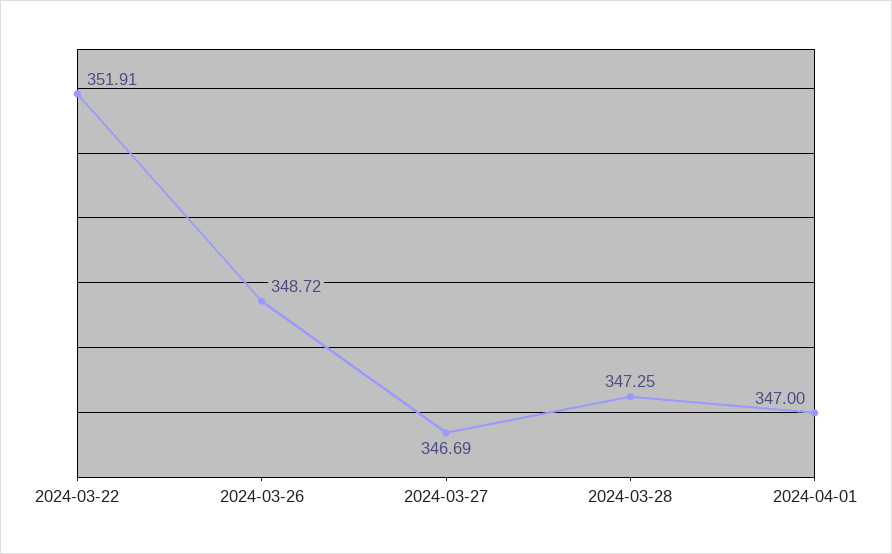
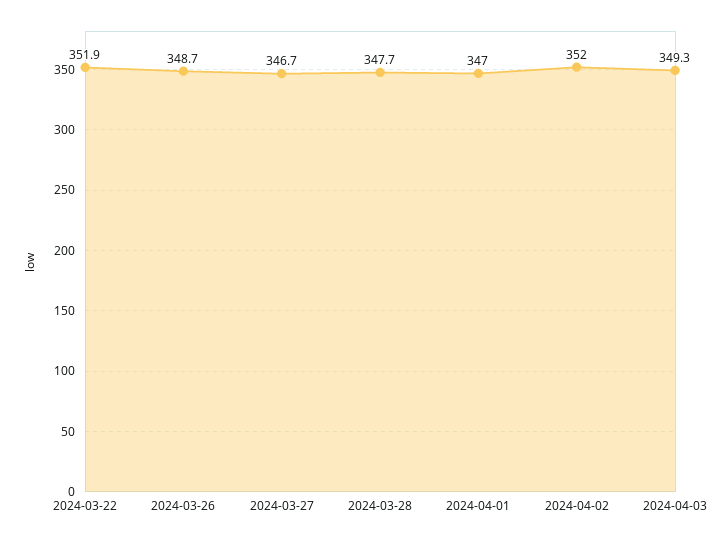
2024-03-28: 347.25 -> 347.7
2024-04-02: none -> 352
2024-04-03: none -> 349.3

